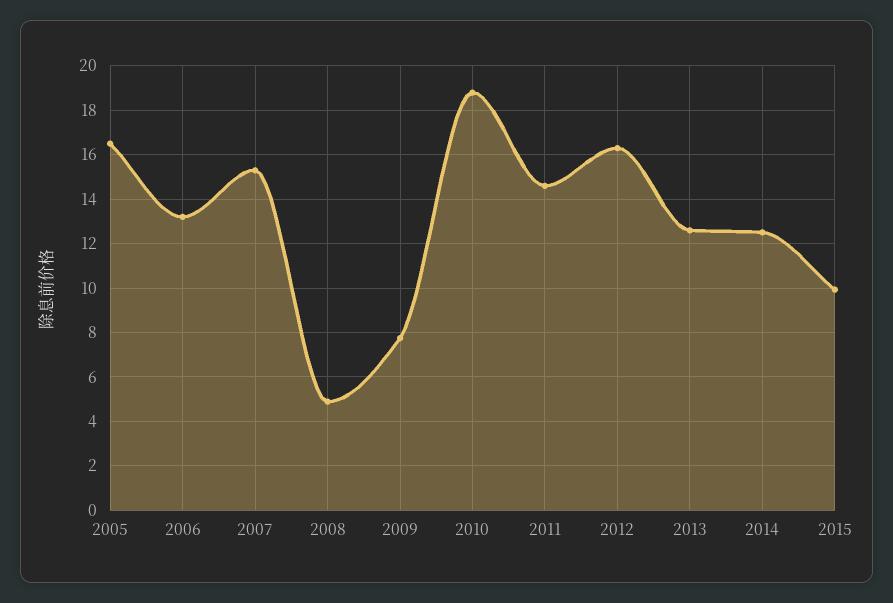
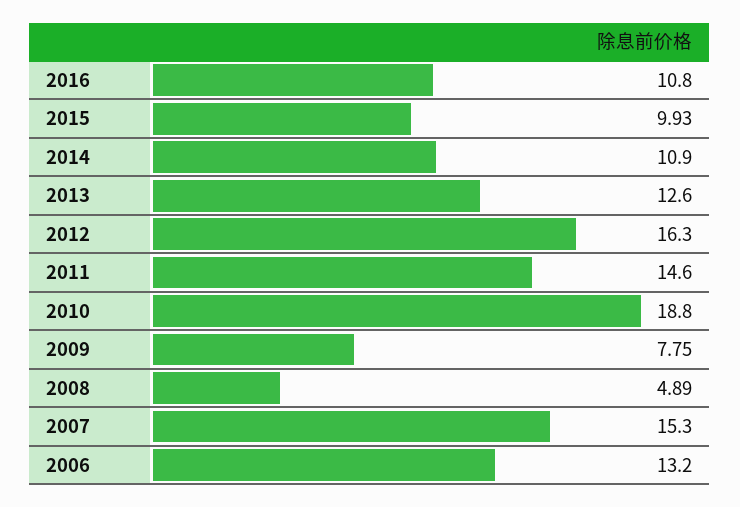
2005: 16.5 -> none
2014: 12.5 -> 10.9
2016: none -> 10.8

